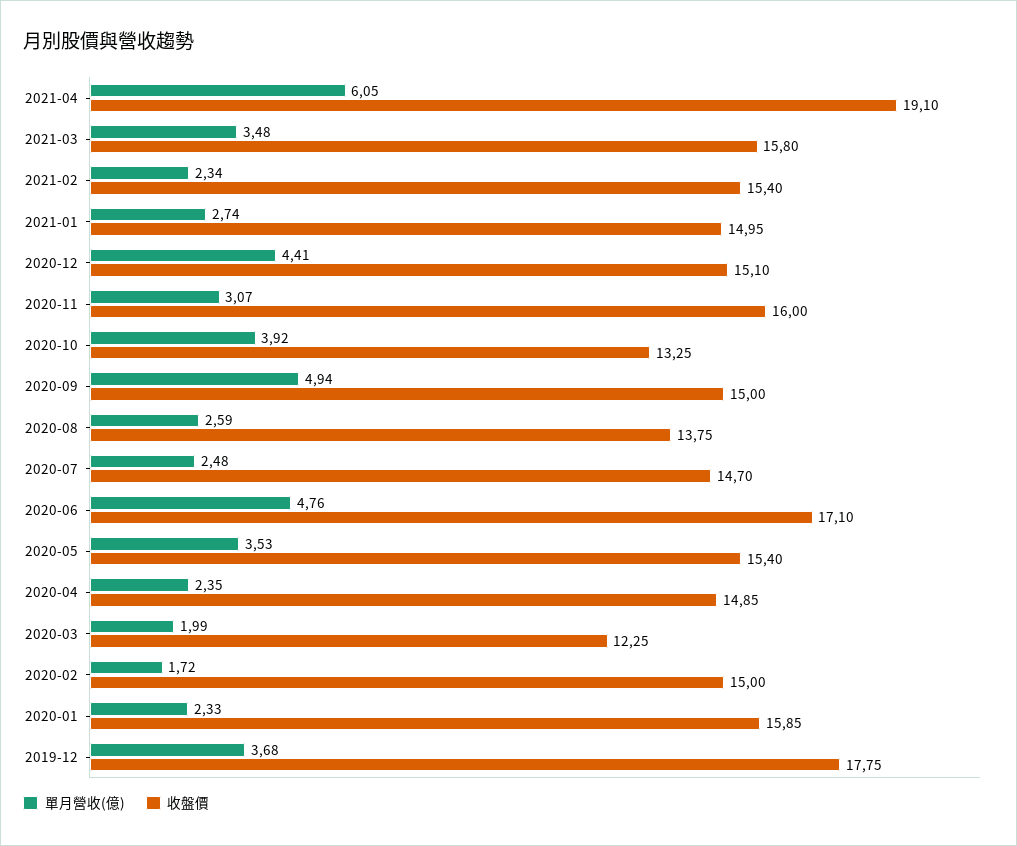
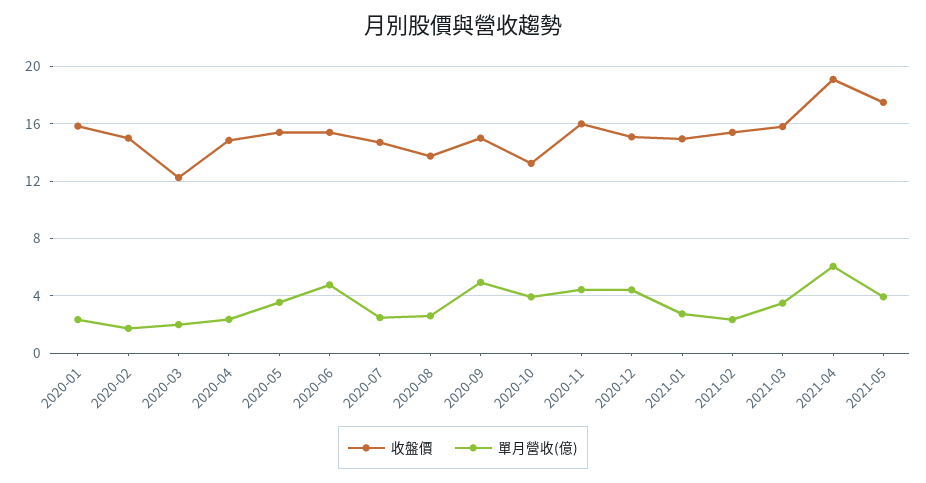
單月營收(億), 2020-11: 3.07 -> 4.5
收盤價, 2020-06: 17.1 -> 15.5
單月營收(億), 2019-12: 3.68 -> none
收盤價, 2019-12: 17.75 -> none
收盤價, 2021-05: none -> 17.5
單月營收(億), 2021-05: none -> 4

